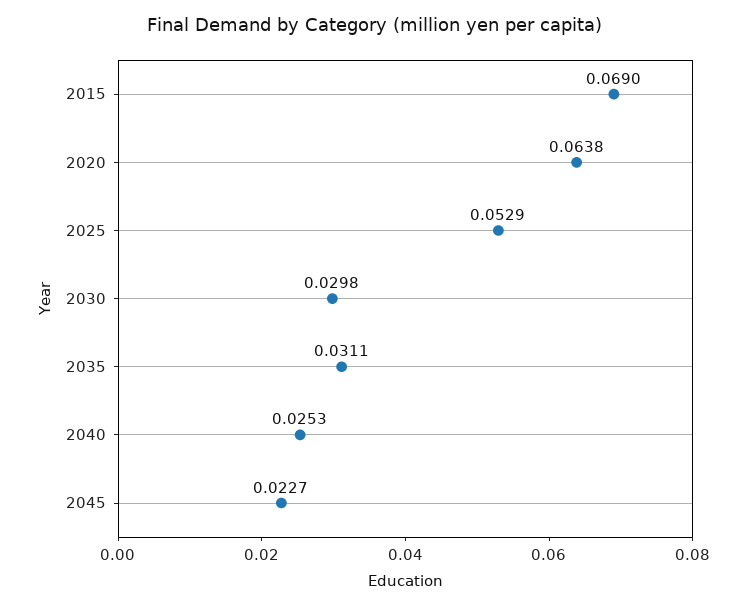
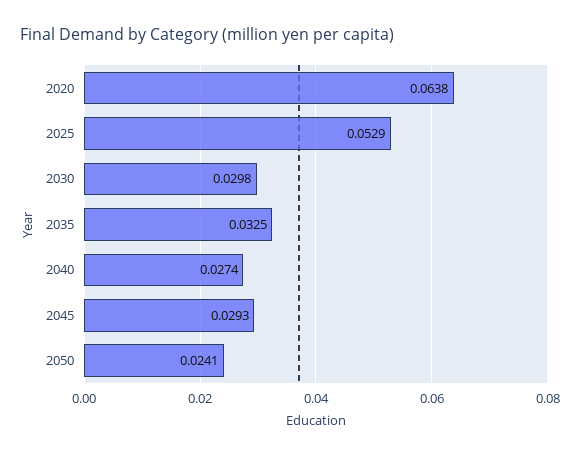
2015: 0.069 -> none
2035: 0.0311 -> 0.0325
2040: 0.0253 -> 0.0274
2045: 0.0227 -> 0.0293
2050: none -> 0.0241

